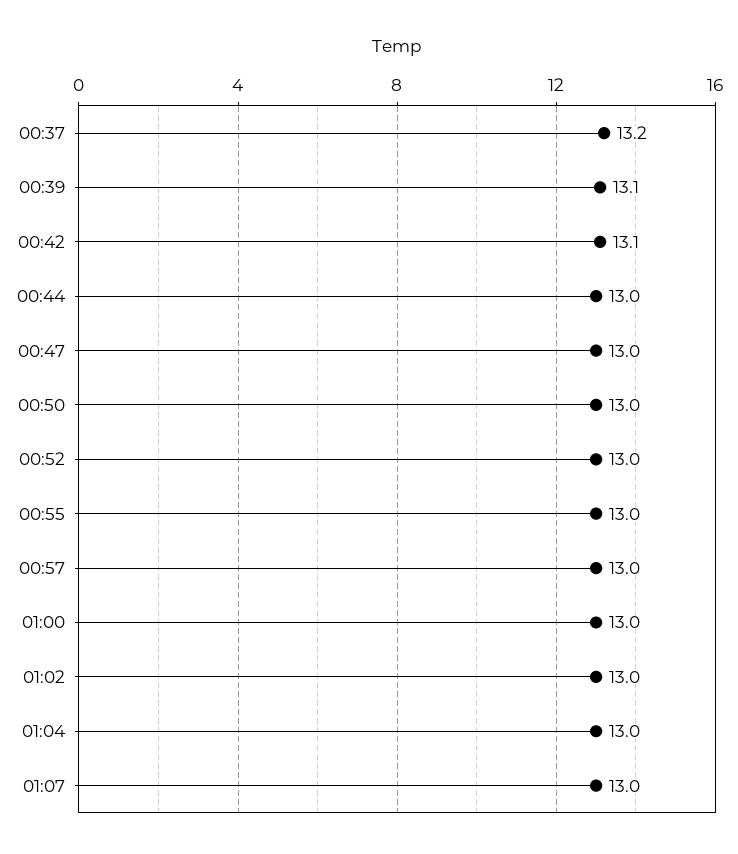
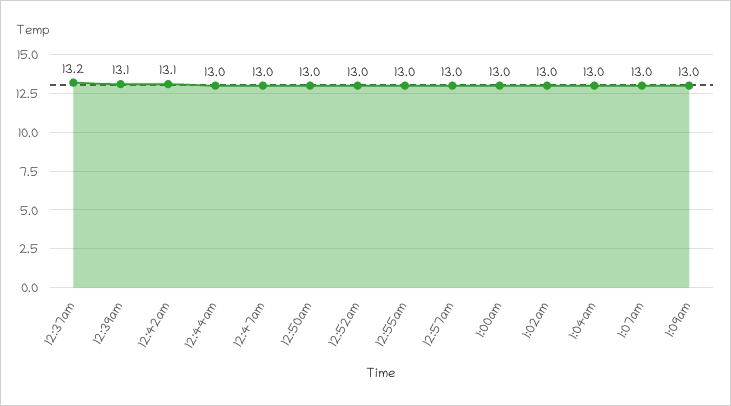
1:09am: none -> 13

